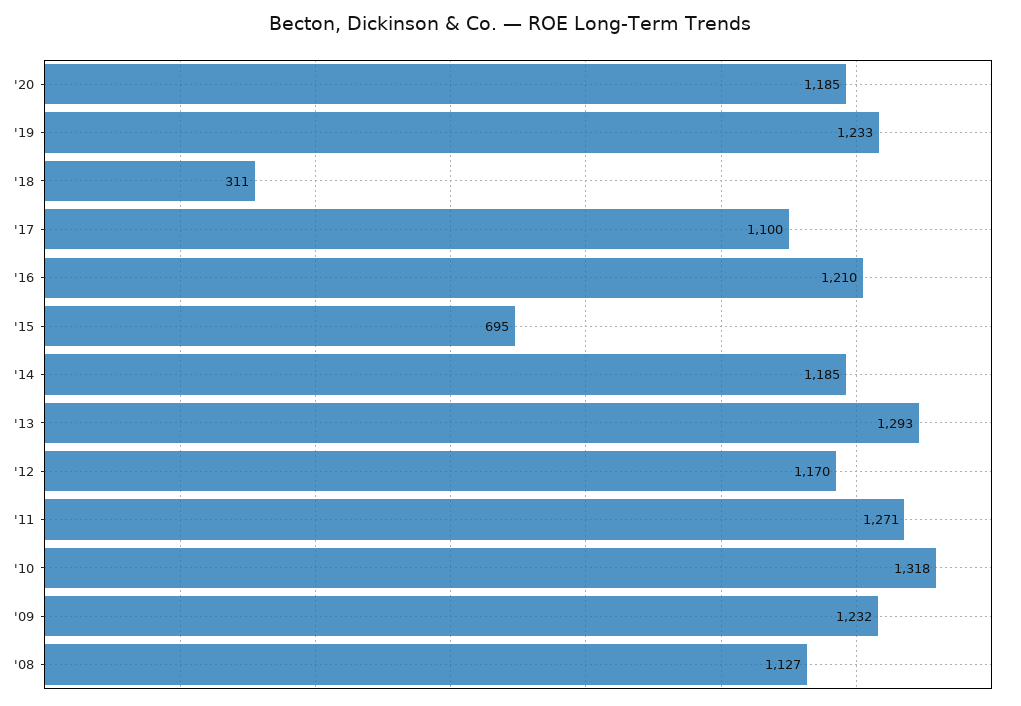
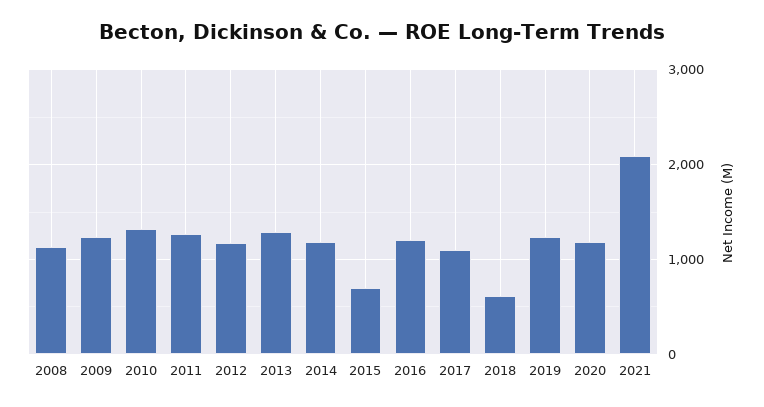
'18: 311 -> 600
2021: none -> 2100

